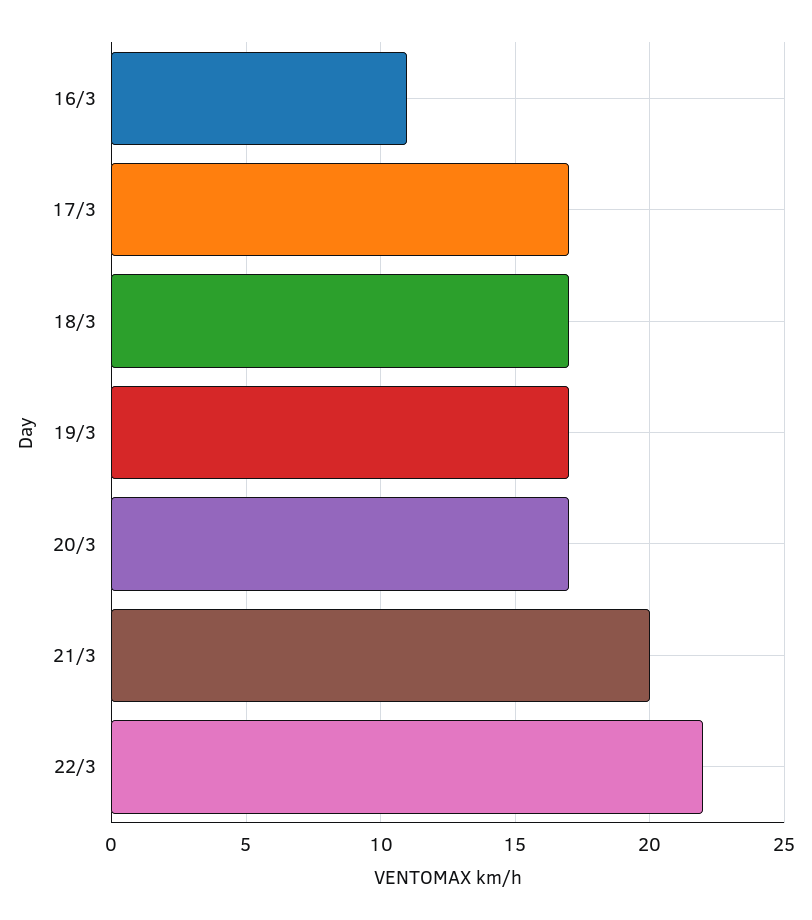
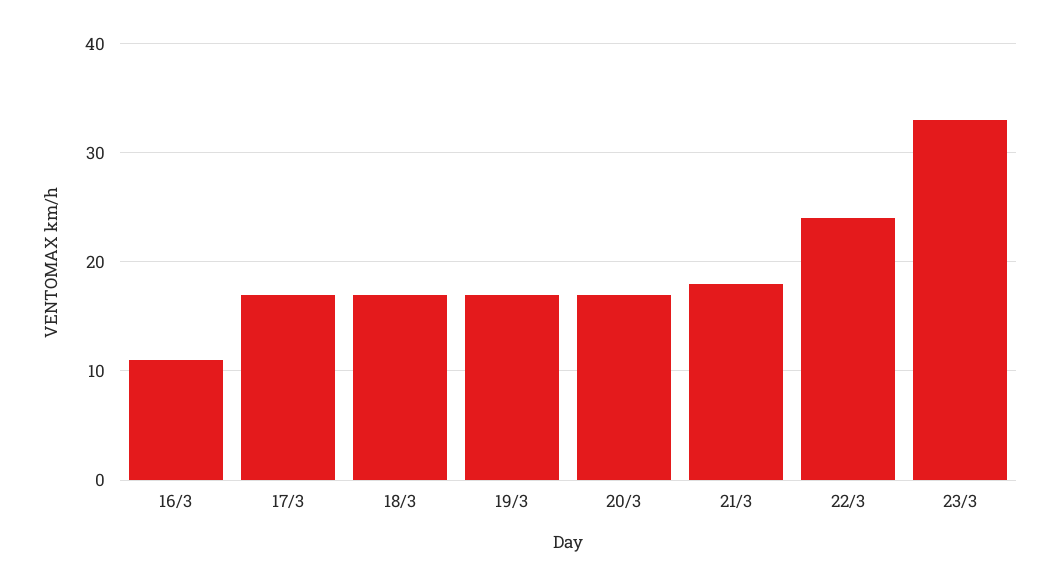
21/3: 20 -> 18
22/3: 22 -> 24
23/3: none -> 33

